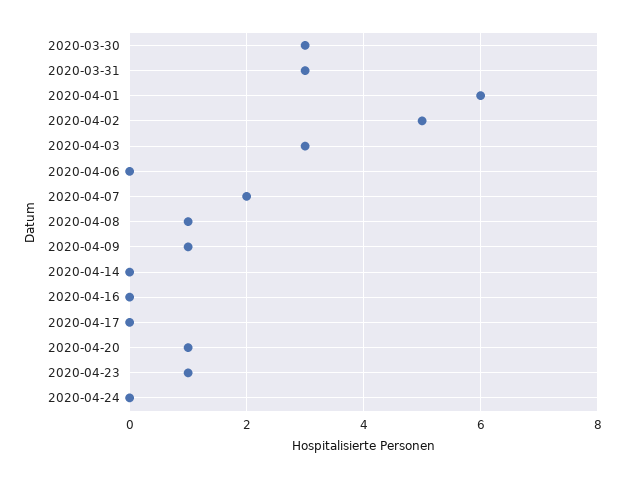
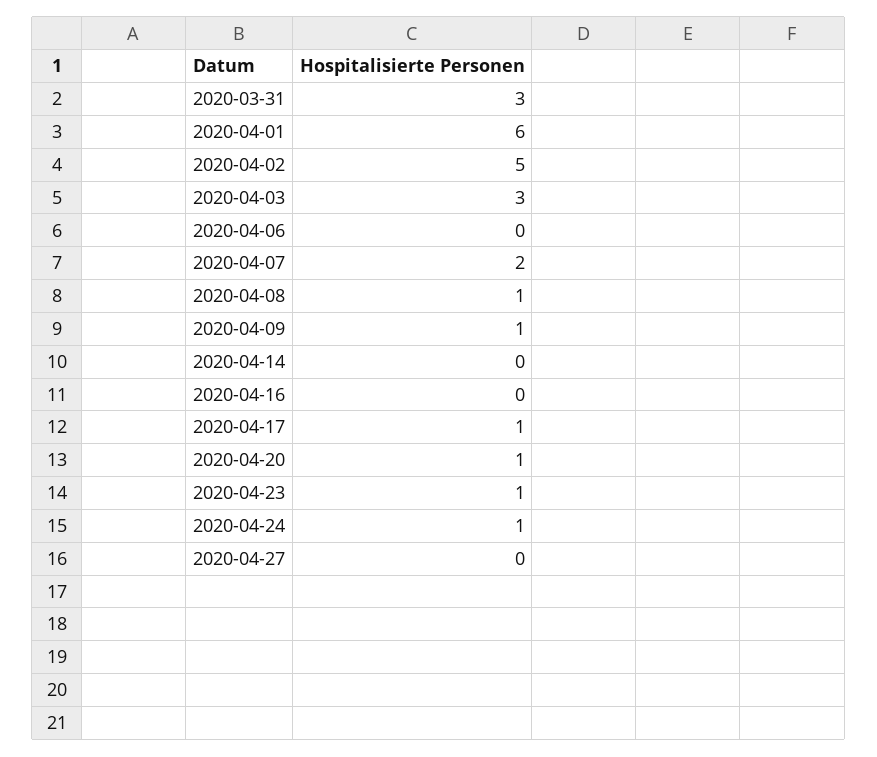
2020-03-30: 3 -> none
2020-04-17: 0 -> 1
2020-04-24: 0 -> 1
2020-04-27: none -> 0

